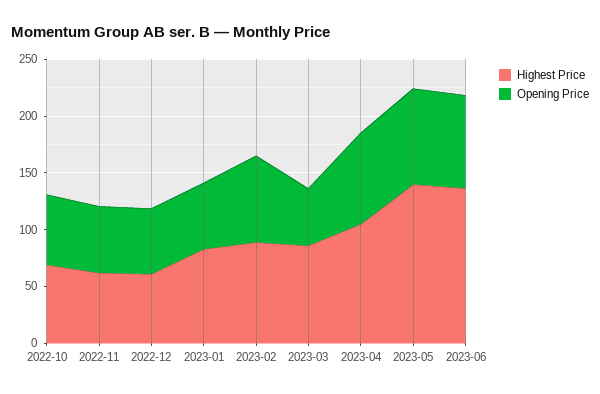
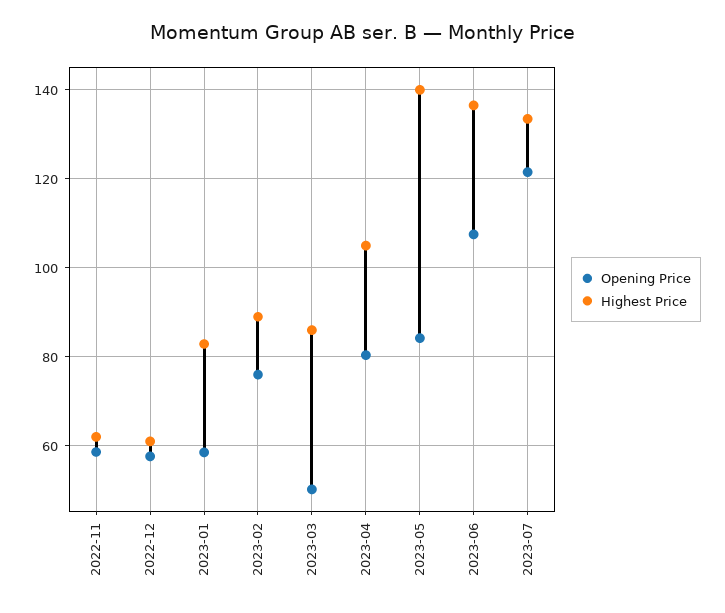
Highest Price, 2022-10: 70 -> none
Opening Price, 2022-10: 60 -> none
Opening Price, 2023-06: 80 -> 108
Opening Price, 2023-07: none -> 122
Highest Price, 2023-07: none -> 134

